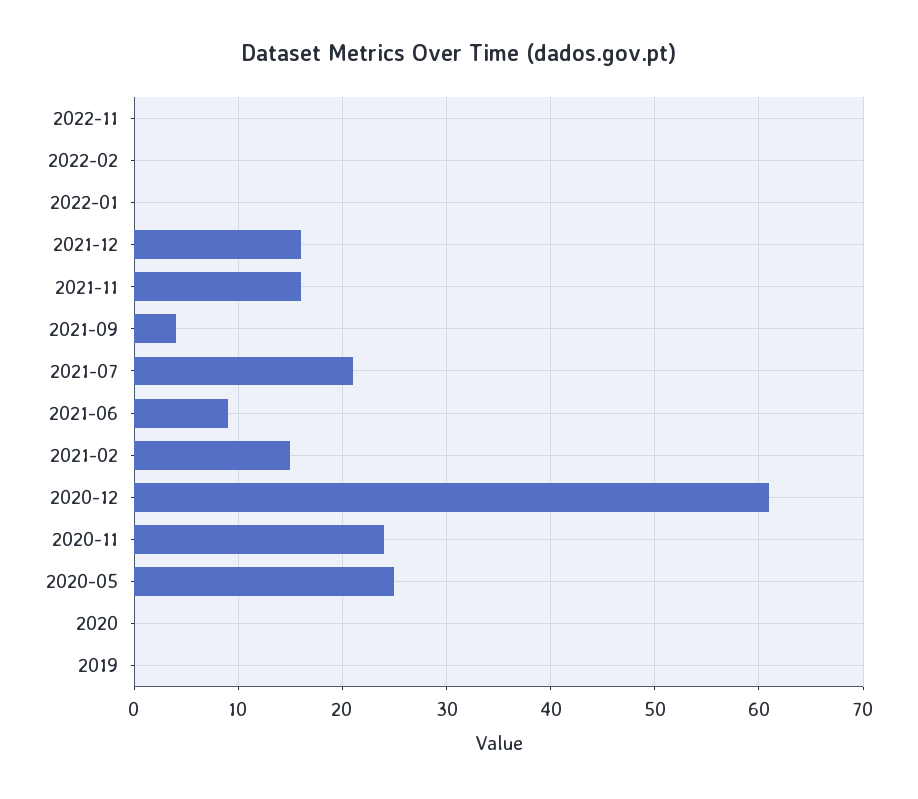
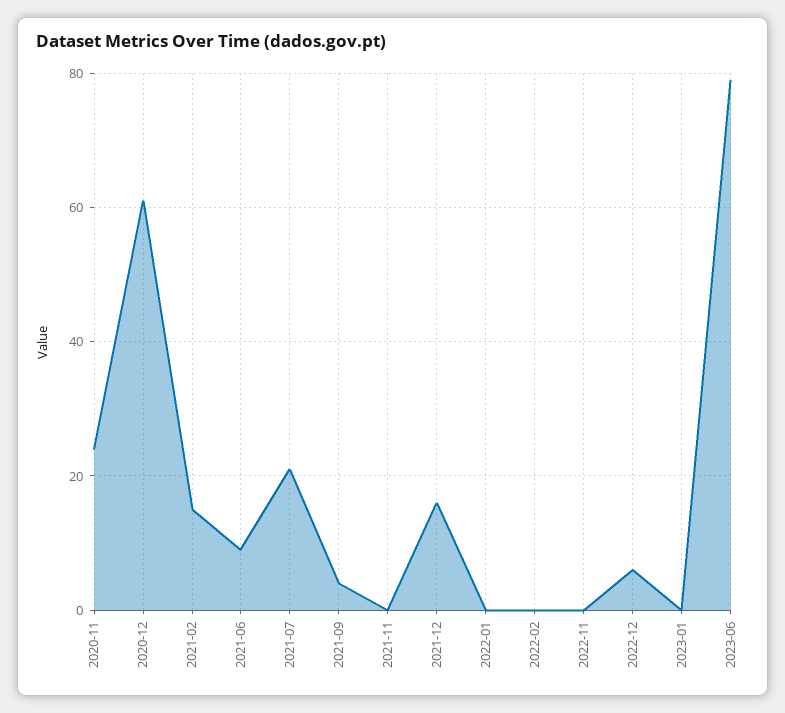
2021-11: 16 -> 0
2020-05: 25 -> none
2020: 0 -> none
2019: 0 -> none
2022-12: none -> 5
2023-01: none -> 0
2023-06: none -> 80

